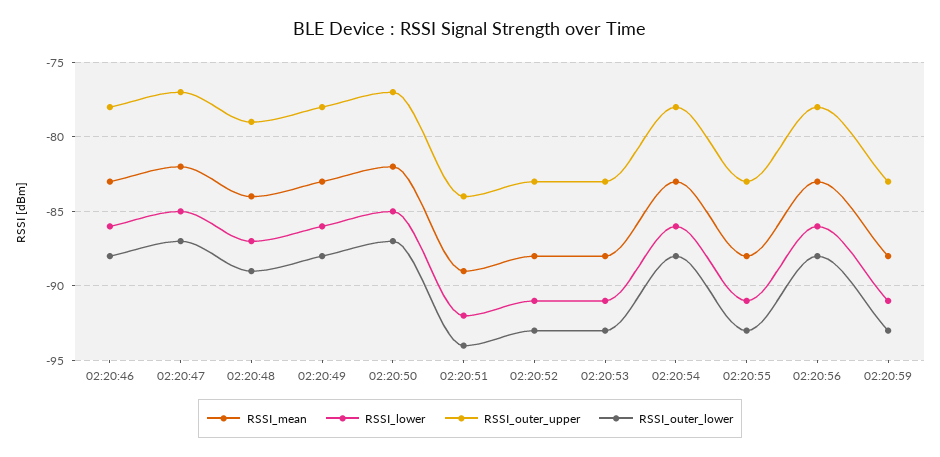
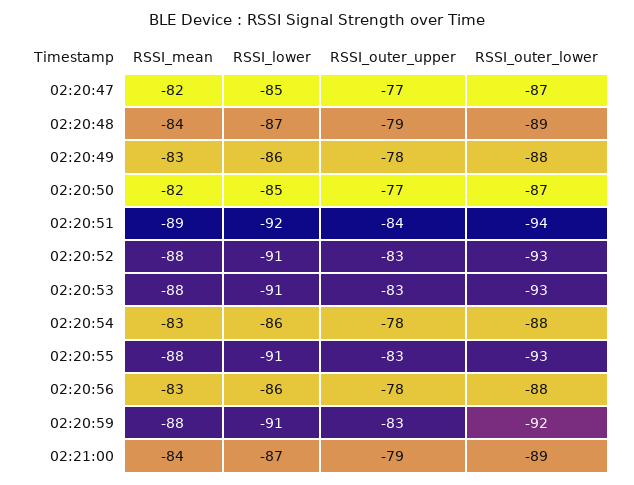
RSSI_mean, 02:20:46: -83 -> none
RSSI_lower, 02:20:46: -86 -> none
RSSI_outer_upper, 02:20:46: -78 -> none
RSSI_outer_lower, 02:20:46: -88 -> none
RSSI_outer_lower, 02:20:59: -93 -> -92
RSSI_mean, 02:21:00: none -> -84
RSSI_lower, 02:21:00: none -> -87
RSSI_outer_upper, 02:21:00: none -> -79
RSSI_outer_lower, 02:21:00: none -> -89

